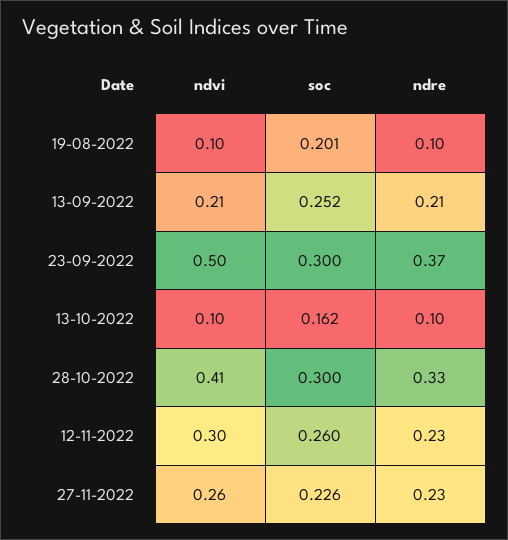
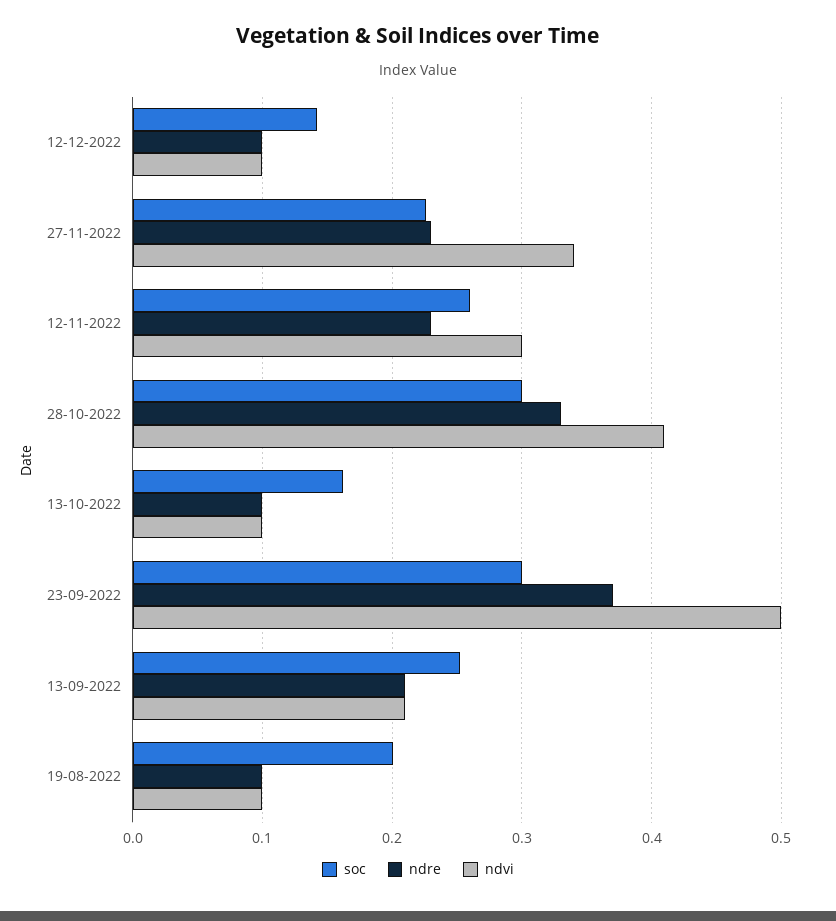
ndvi, 27-11-2022: 0.26 -> 0.34
soc, 12-12-2022: none -> 0.14
ndre, 12-12-2022: none -> 0.1
ndvi, 12-12-2022: none -> 0.1

